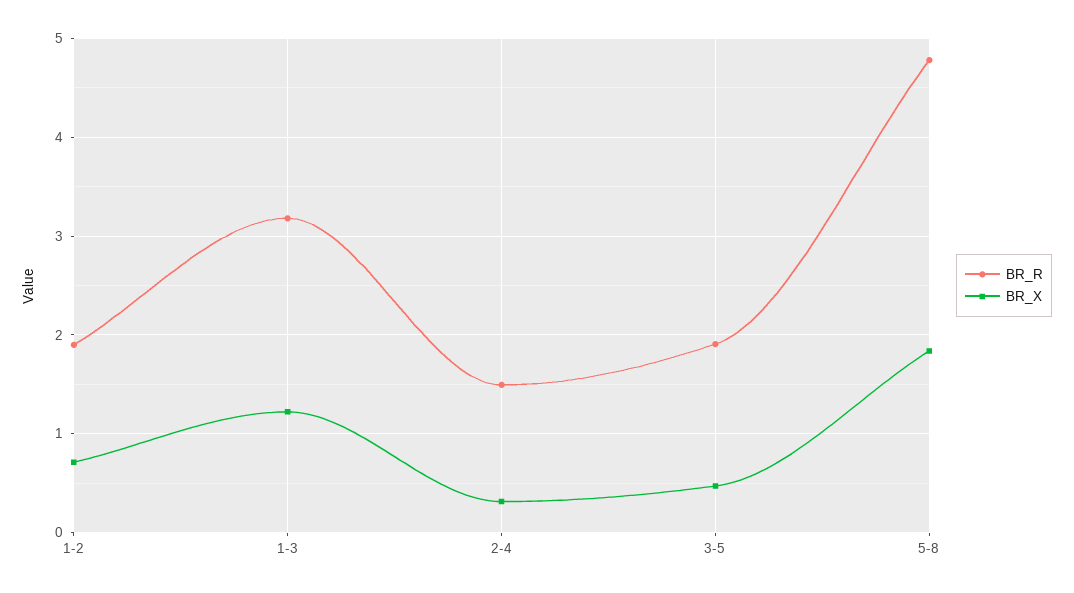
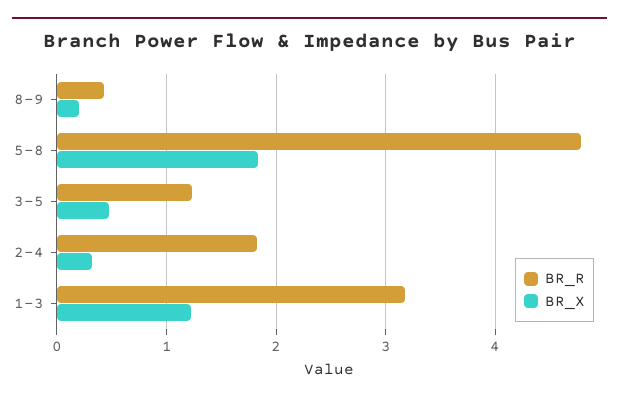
BR_R, 1-2: 1.9 -> none
BR_X, 1-2: 0.7 -> none
BR_R, 2-4: 1.5 -> 1.8
BR_R, 3-5: 1.9 -> 1.2
BR_R, 8-9: none -> 0.4
BR_X, 8-9: none -> 0.2

